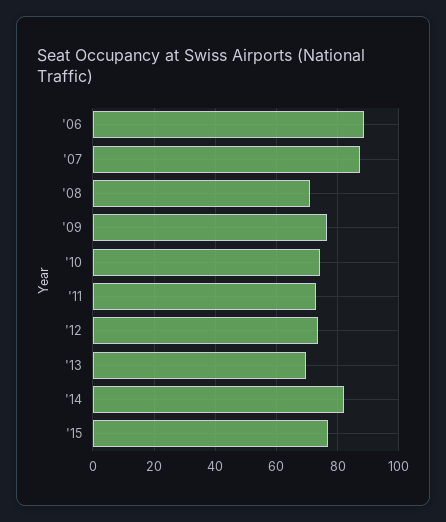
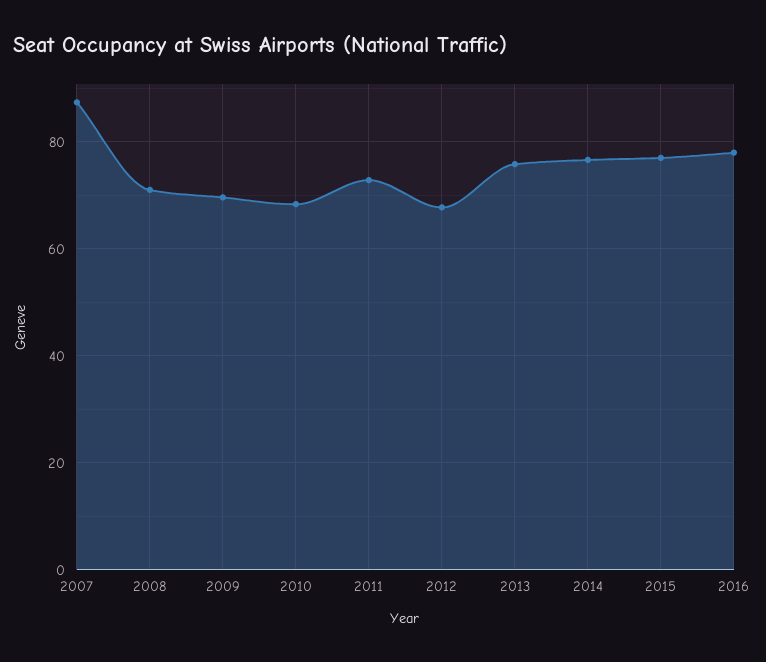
'06: 88 -> none
'09: 76 -> 70
'10: 74 -> 68
'12: 74 -> 68
'13: 70 -> 76
'14: 82 -> 76
2016: none -> 78

